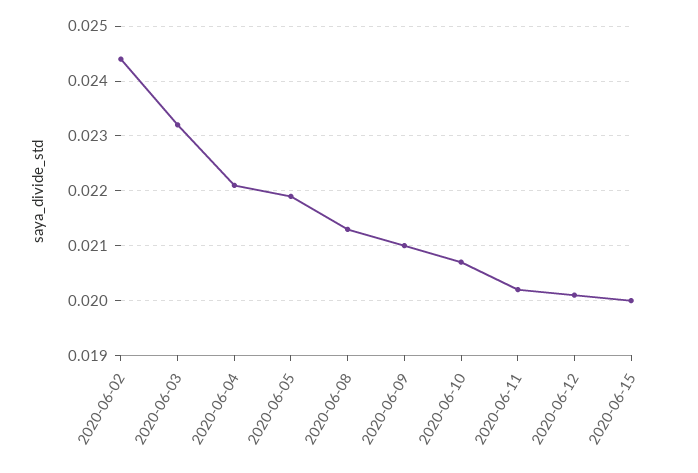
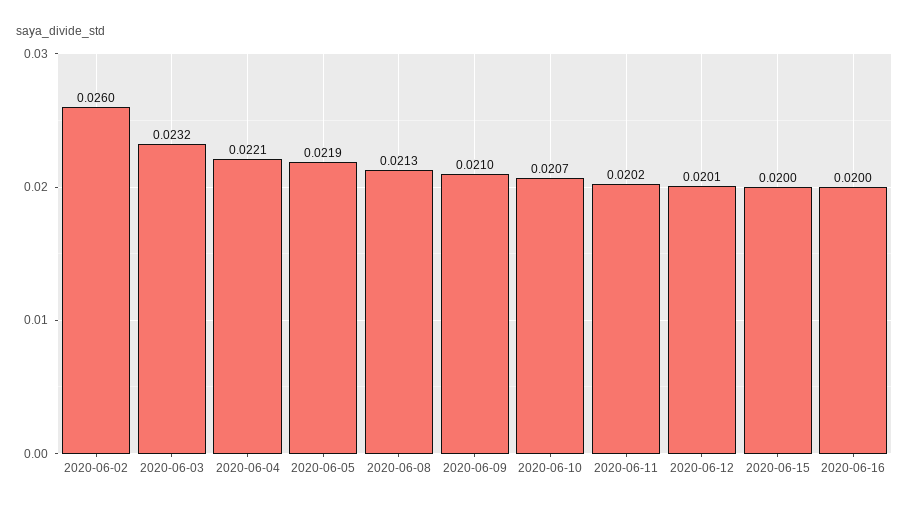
2020-06-02: 0.0245 -> 0.026
2020-06-16: none -> 0.02

